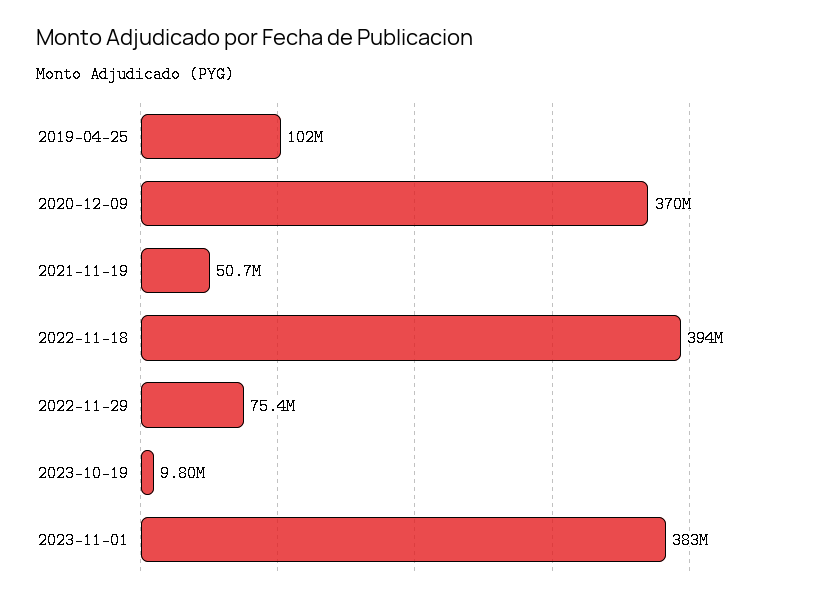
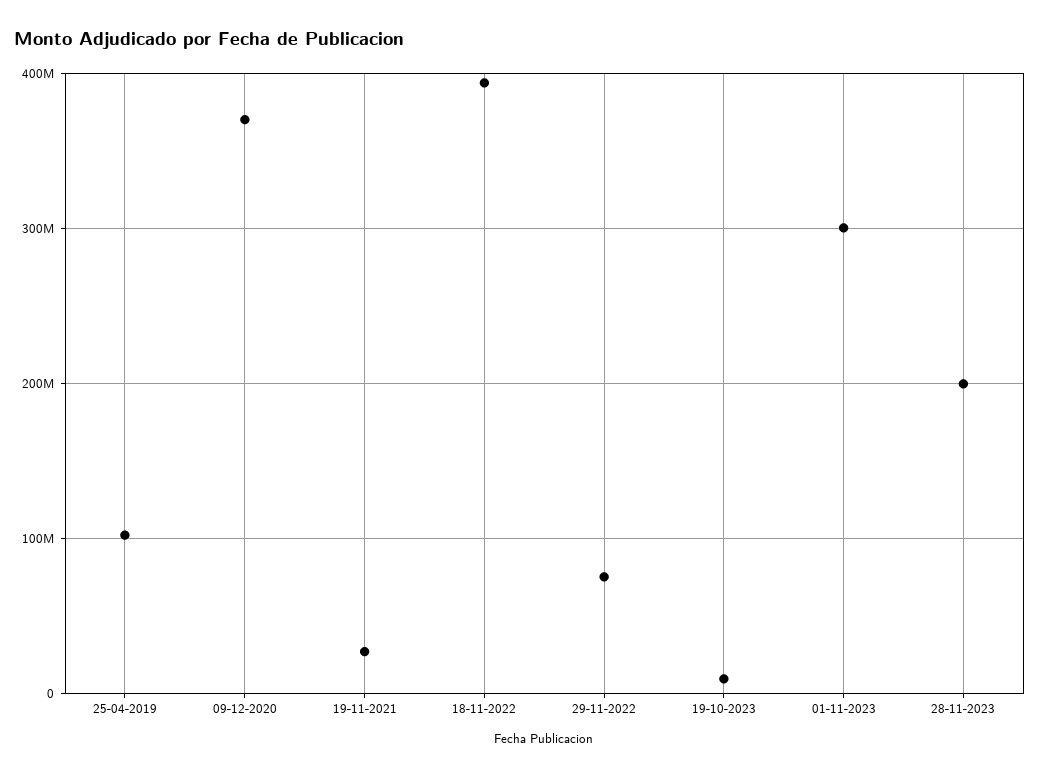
2021-11-19: 50700000 -> 30000000
2023-11-01: 383000000 -> 300000000
28-11-2023: none -> 200000000

